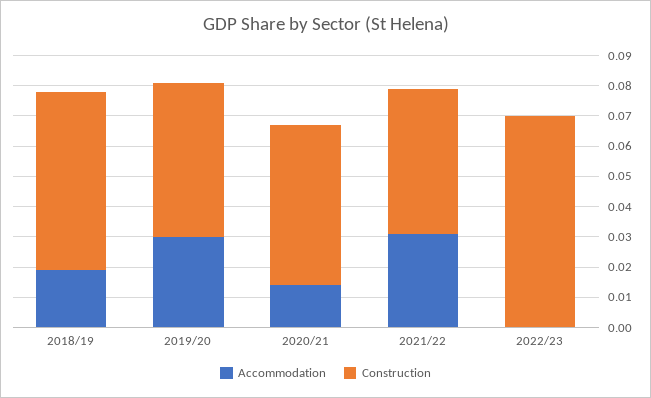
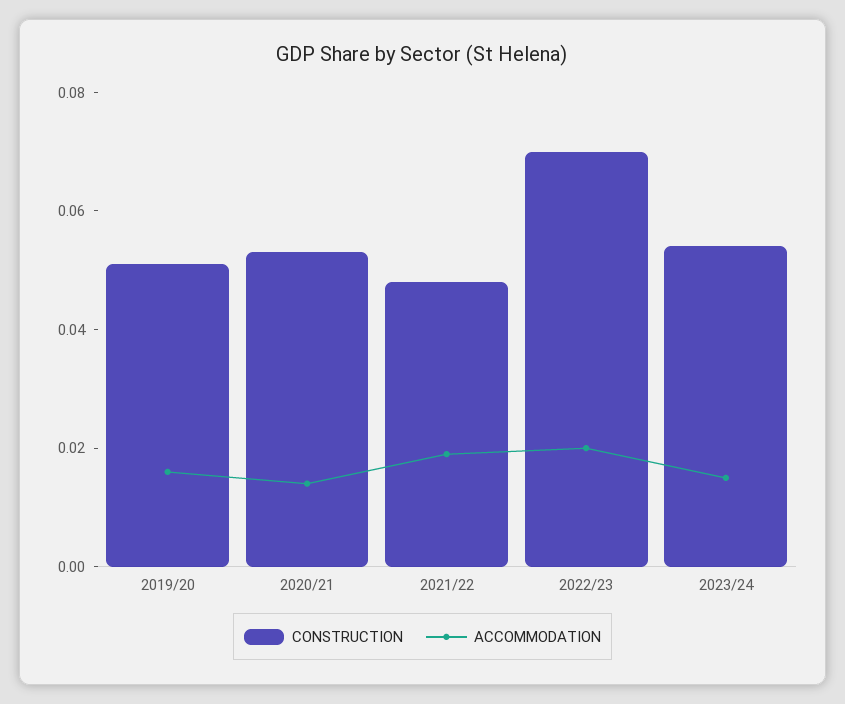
Accommodation, 2018/19: 0.02 -> none
Construction, 2018/19: 0.06 -> none
Accommodation, 2019/20: 0.03 -> 0.015
Accommodation, 2021/22: 0.03 -> 0.02
Accommodation, 2022/23: 0 -> 0.02
Construction, 2023/24: none -> 0.055
Accommodation, 2023/24: none -> 0.015

